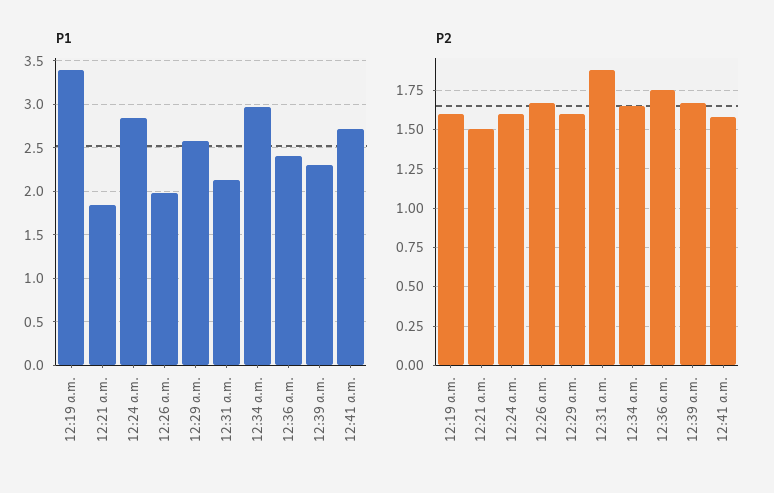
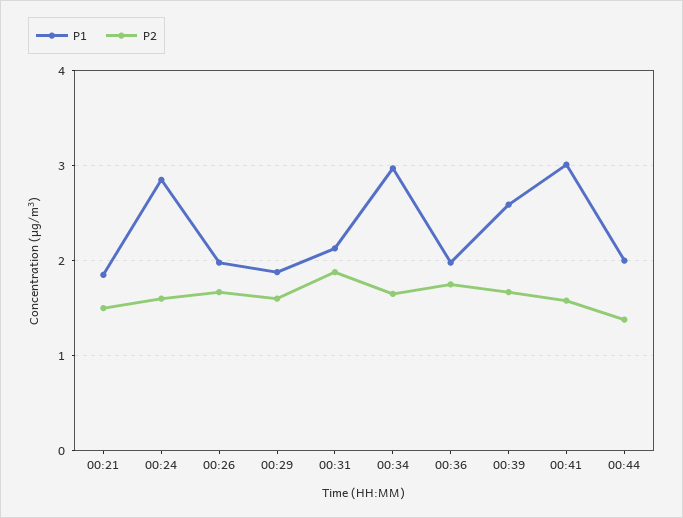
P1, 12:19 a.m.: 3.4 -> none
P1, 12:29 a.m.: 2.6 -> 1.9
P1, 12:36 a.m.: 2.4 -> 2
P1, 12:39 a.m.: 2.3 -> 2.6
P1, 12:41 a.m.: 2.7 -> 3
P2, 12:19 a.m.: 1.6 -> none
P1, 00:44: none -> 2
P2, 00:44: none -> 1.4

